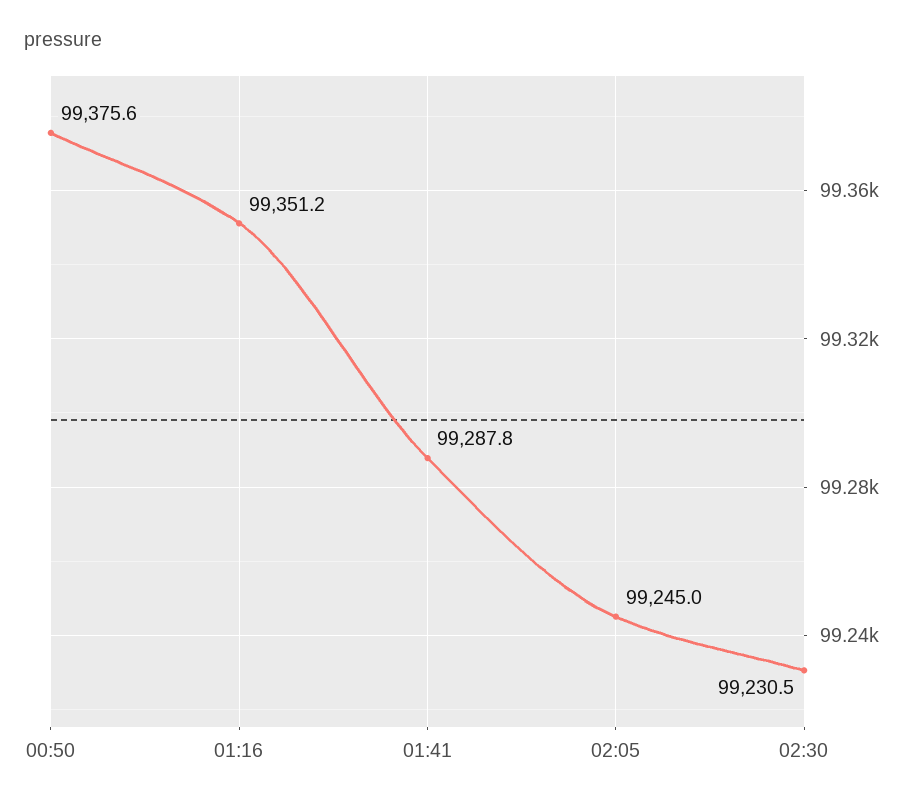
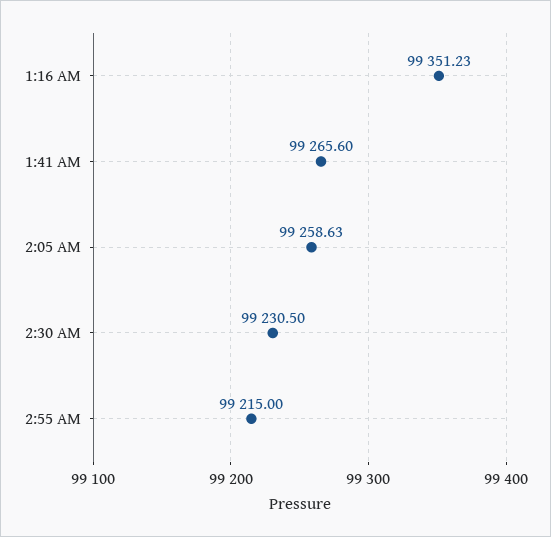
00:50: 99375.6 -> none
01:41: 99287.8 -> 99265.6
02:05: 99245 -> 99258.63
2:55 AM: none -> 99215

